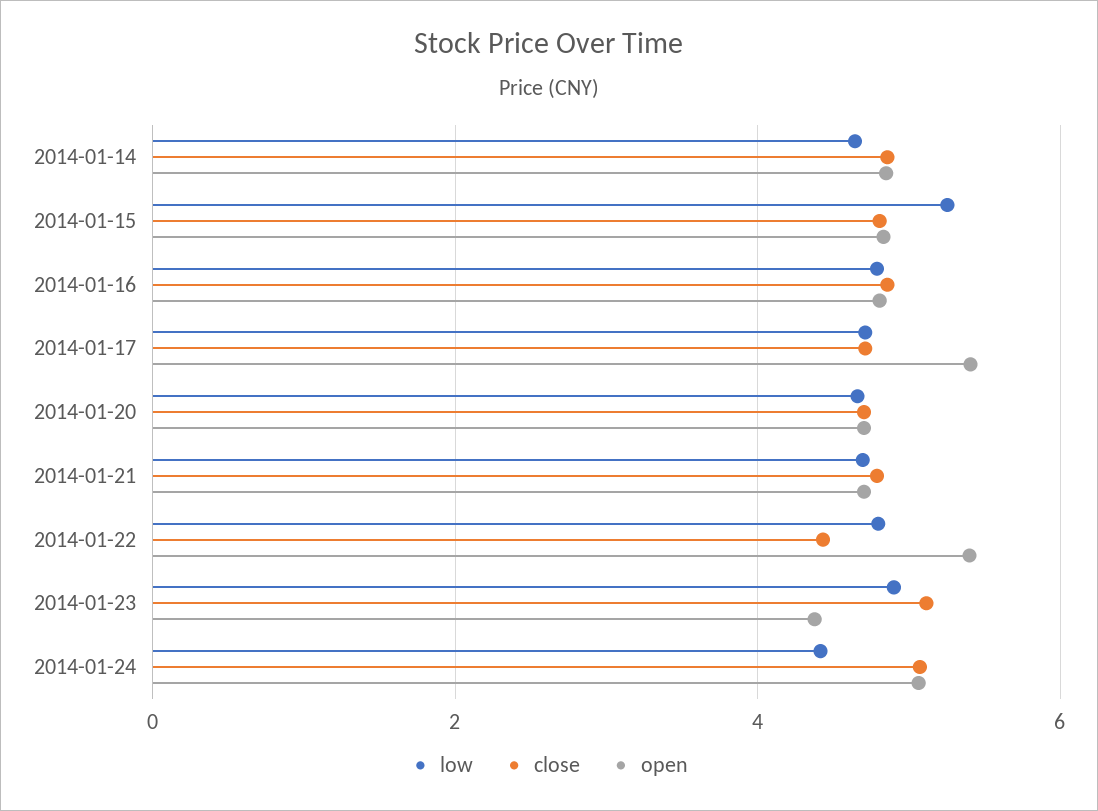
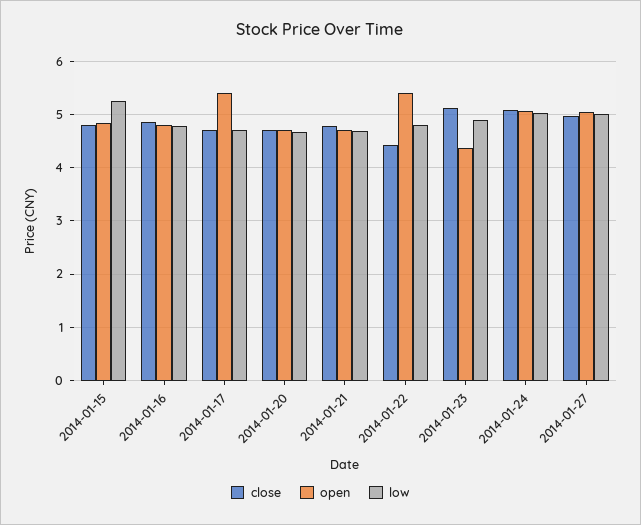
low, 2014-01-14: 4.6 -> none
close, 2014-01-14: 4.8 -> none
open, 2014-01-14: 4.8 -> none
low, 2014-01-24: 4.4 -> 5
close, 2014-01-27: none -> 5
open, 2014-01-27: none -> 5
low, 2014-01-27: none -> 5

